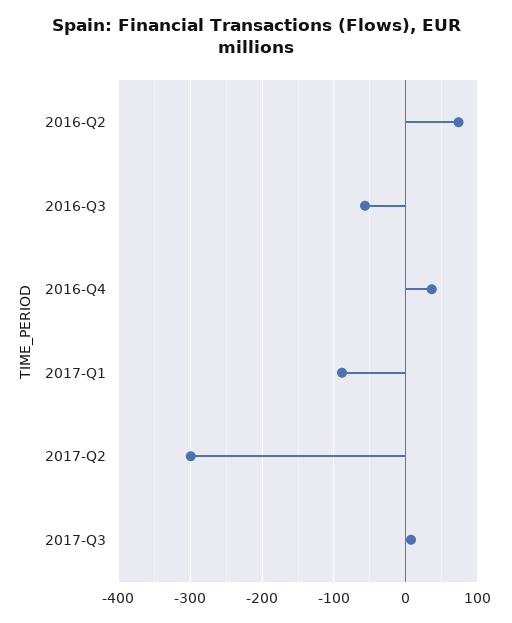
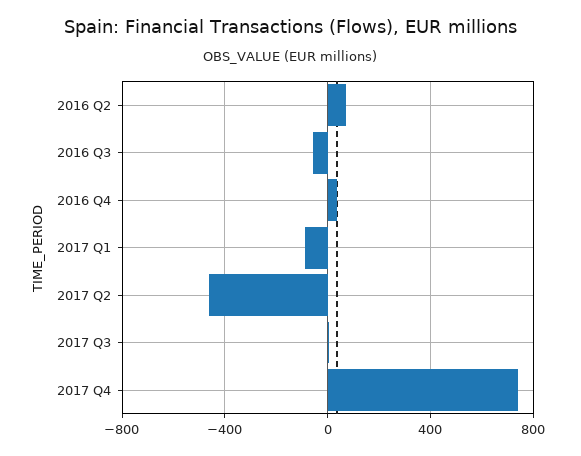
2017-Q2: -300 -> -450
2017 Q4: none -> 750

